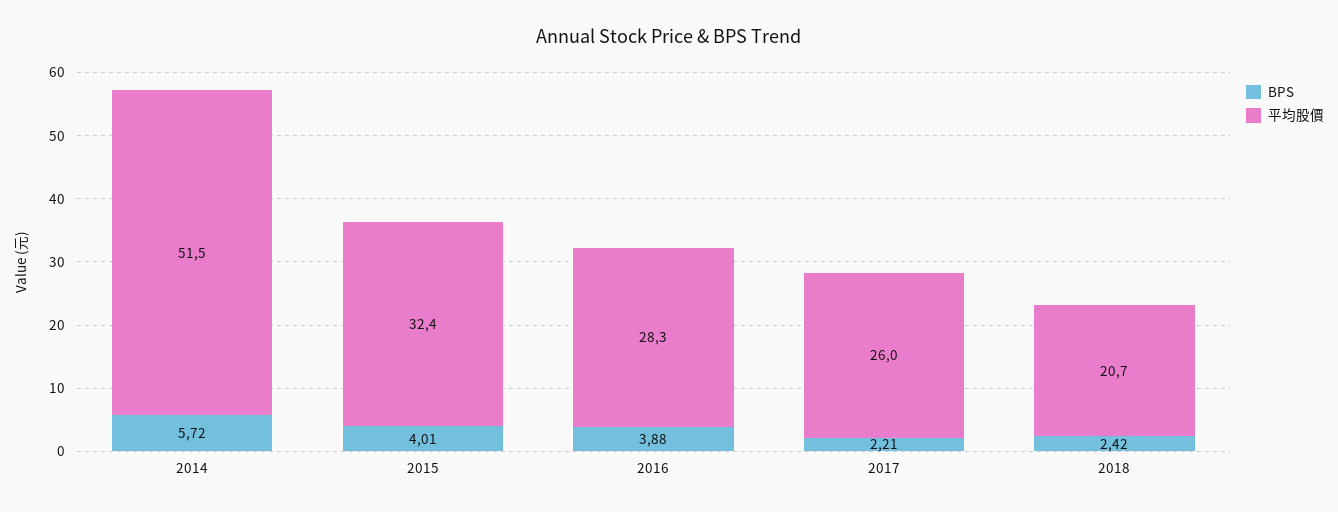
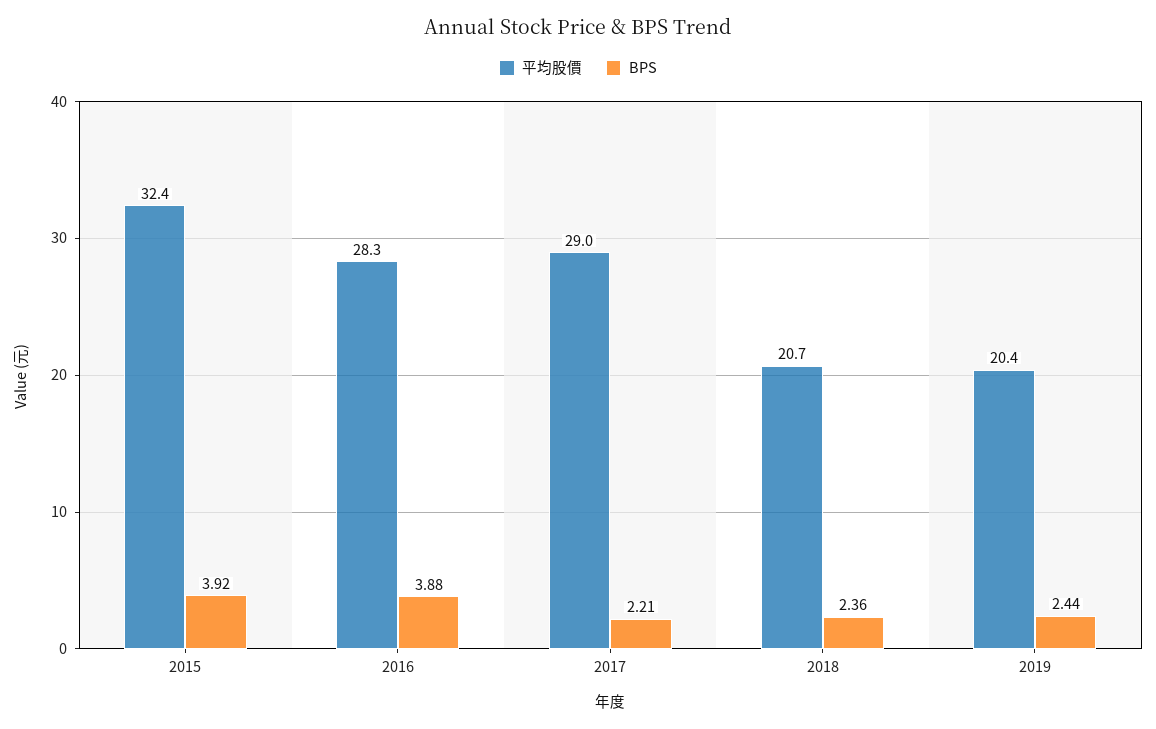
BPS, 2014: 5.72 -> none
平均股價, 2014: 51.5 -> none
BPS, 2015: 4.01 -> 3.92
平均股價, 2017: 26 -> 29
BPS, 2018: 2.42 -> 2.36
平均股價, 2019: none -> 20.4
BPS, 2019: none -> 2.44

